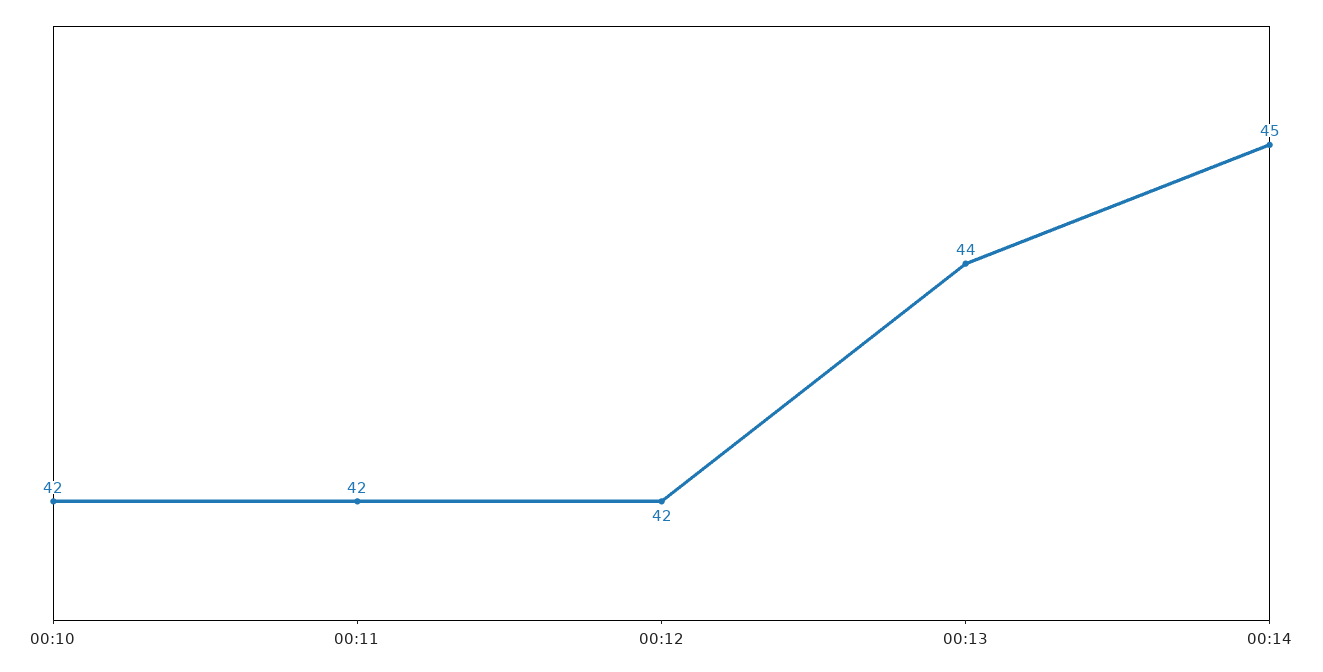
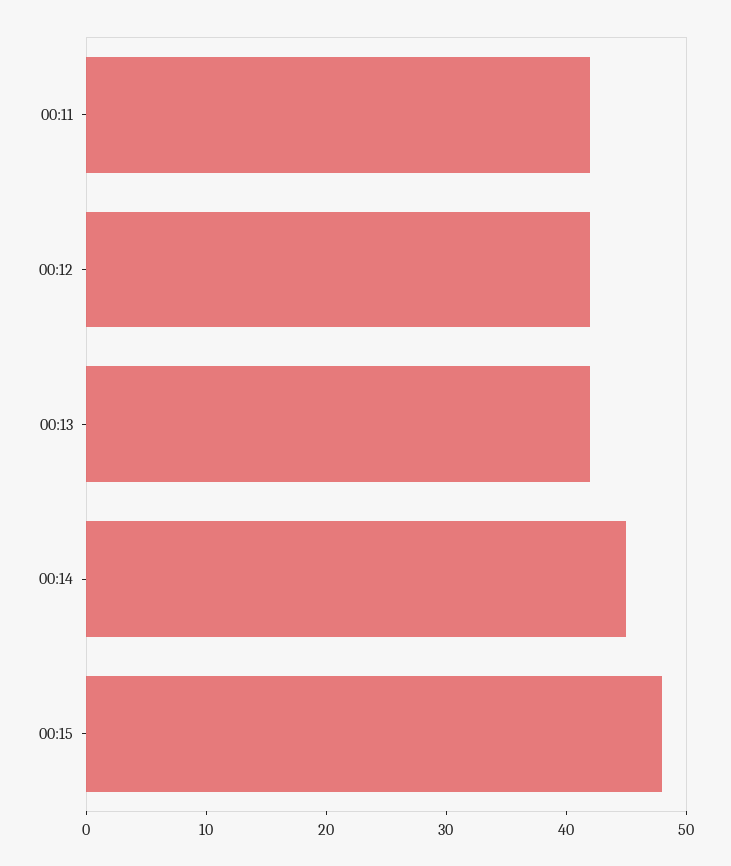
00:10: 42 -> none
00:13: 44 -> 42
00:15: none -> 48

